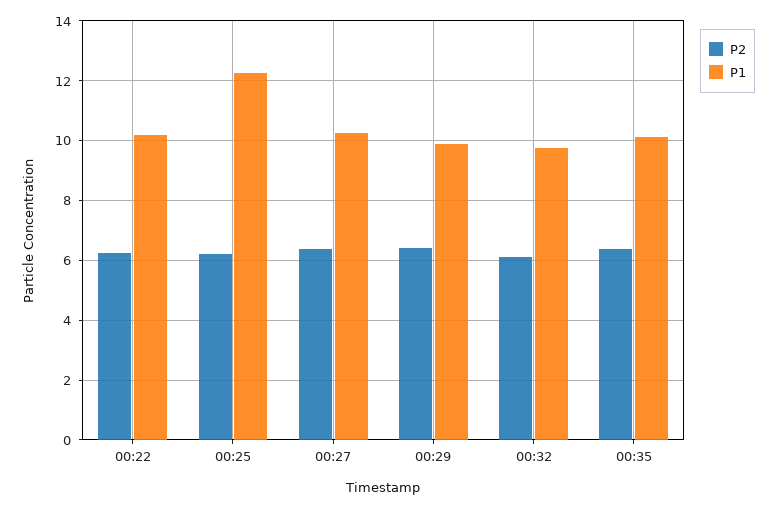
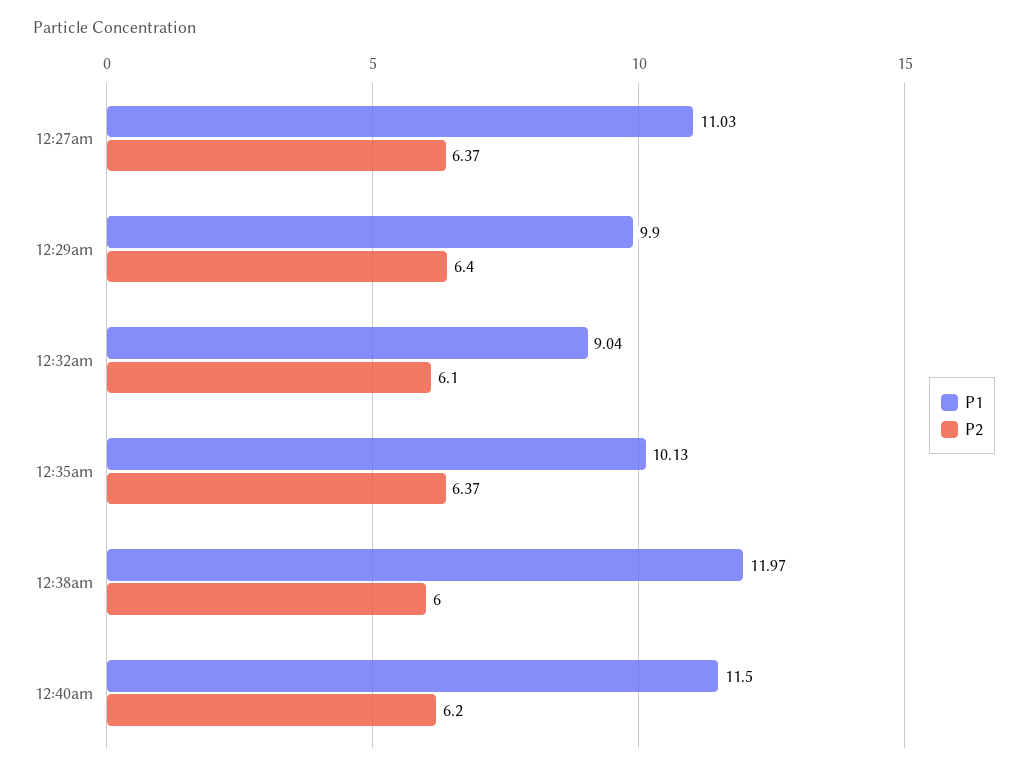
P2, 00:22: 6.25 -> none
P1, 00:22: 10.25 -> none
P2, 00:25: 6.25 -> none
P1, 00:25: 12.25 -> none
P1, 00:27: 10.25 -> 11.03
P1, 00:32: 9.75 -> 9.04
P1, 12:38am: none -> 11.97
P2, 12:38am: none -> 6
P1, 12:40am: none -> 11.5
P2, 12:40am: none -> 6.2

